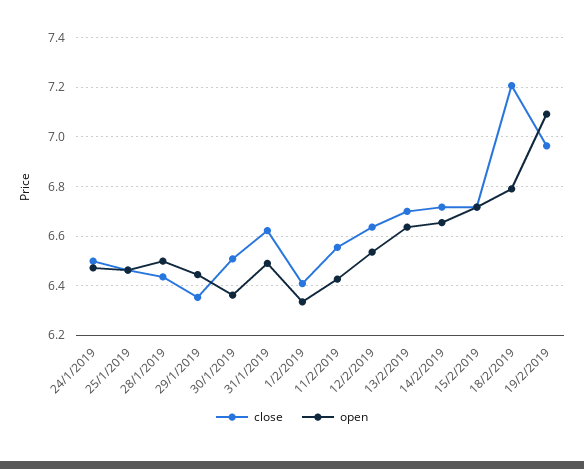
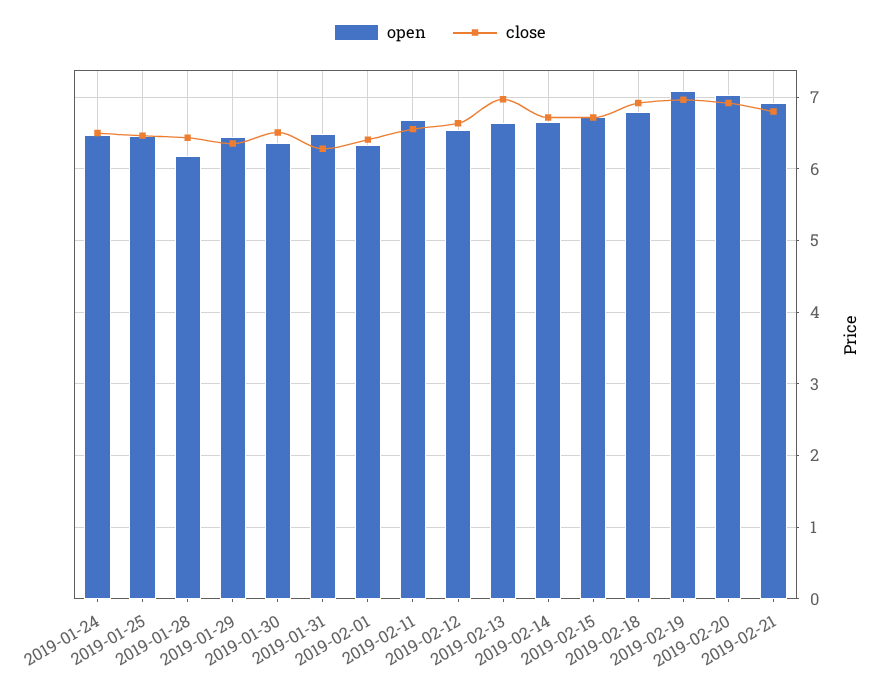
open, 28/1/2019: 6.5 -> 6.2
close, 31/1/2019: 6.625 -> 6.3
open, 11/2/2019: 6.425 -> 6.7
close, 13/2/2019: 6.7 -> 7
close, 18/2/2019: 7.2 -> 6.9
open, 2019-02-20: none -> 7
close, 2019-02-20: none -> 6.9
open, 2019-02-21: none -> 6.9
close, 2019-02-21: none -> 6.8

